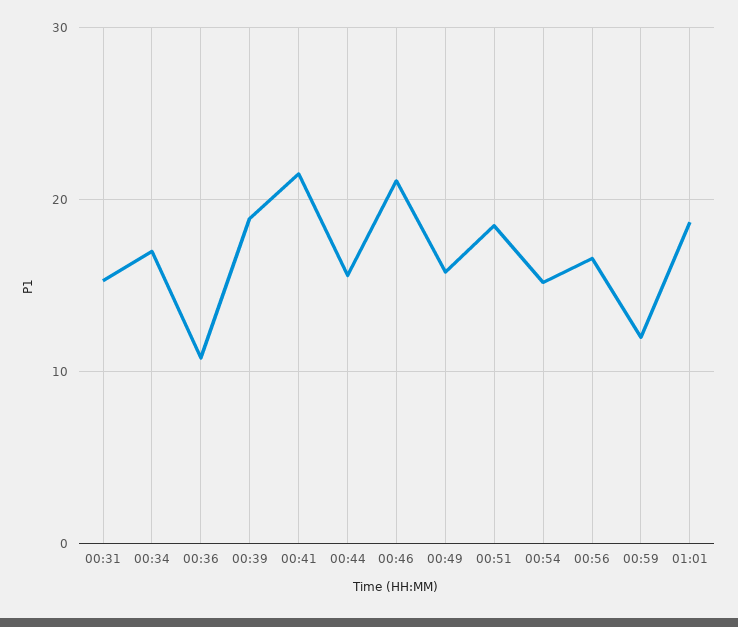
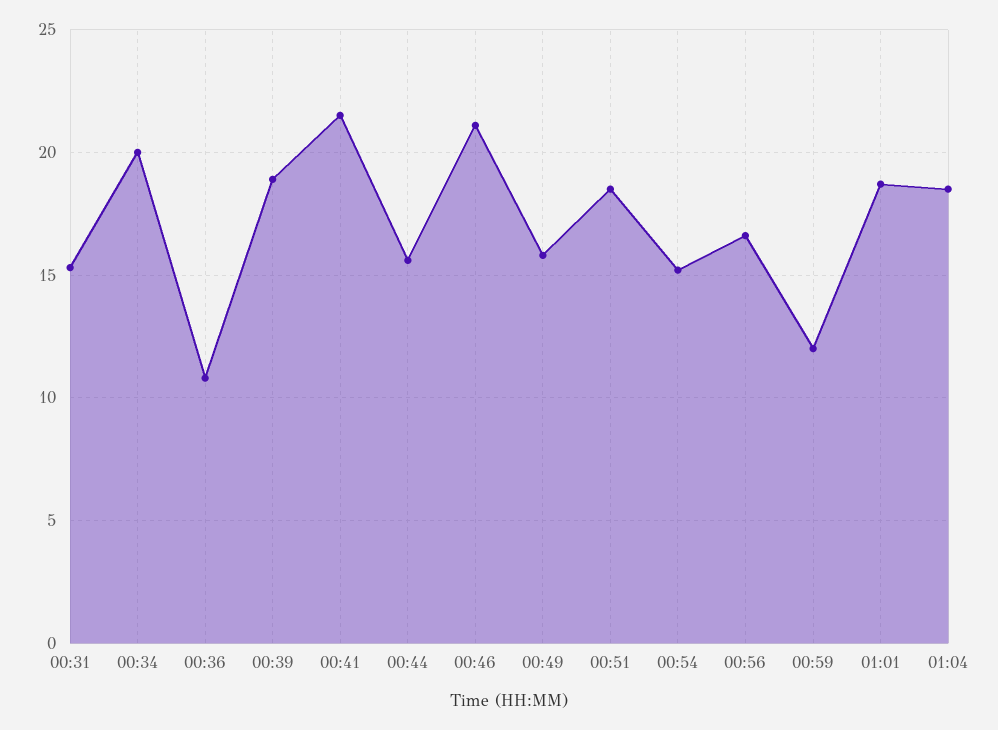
00:34: 17 -> 20
01:04: none -> 18.5

